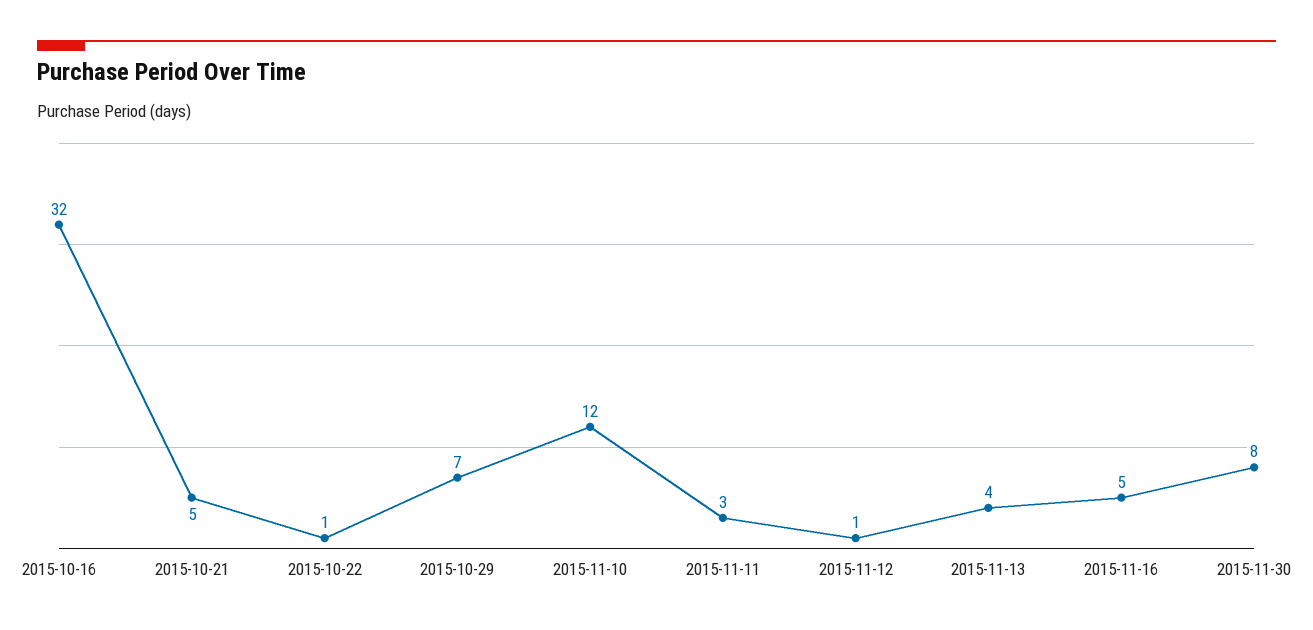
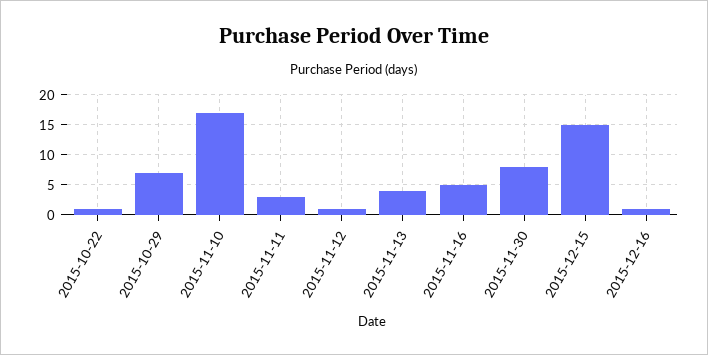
2015-10-16: 32 -> none
2015-10-21: 5 -> none
2015-11-10: 12 -> 17
2015-12-15: none -> 15
2015-12-16: none -> 1

